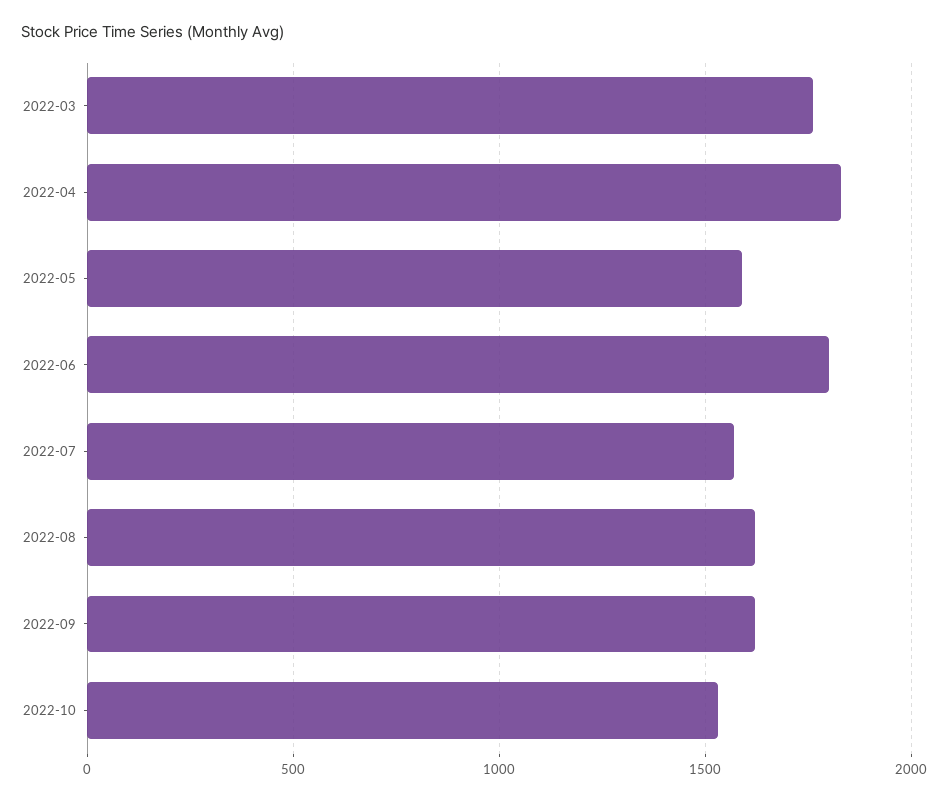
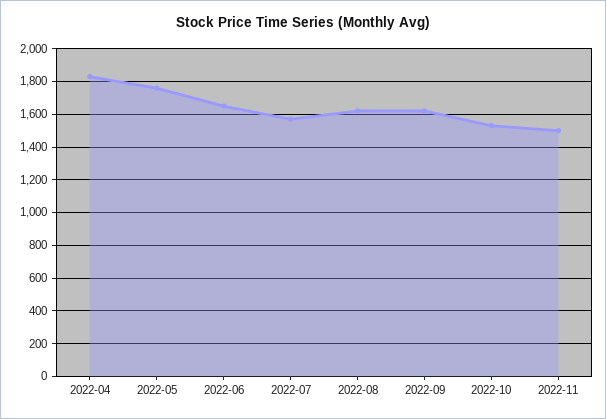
2022-03: 1750 -> none
2022-05: 1600 -> 1750
2022-06: 1800 -> 1650
2022-11: none -> 1500

